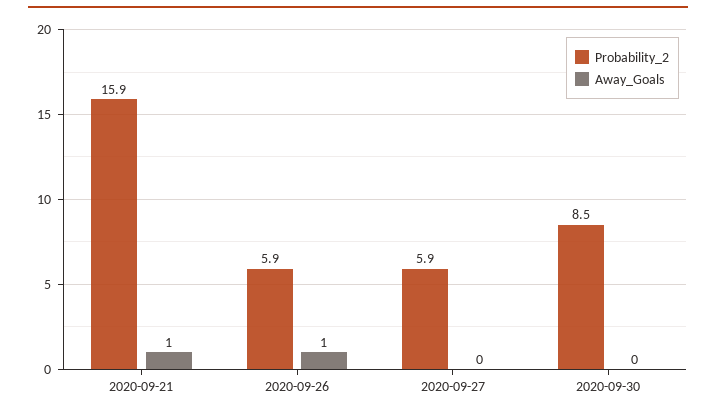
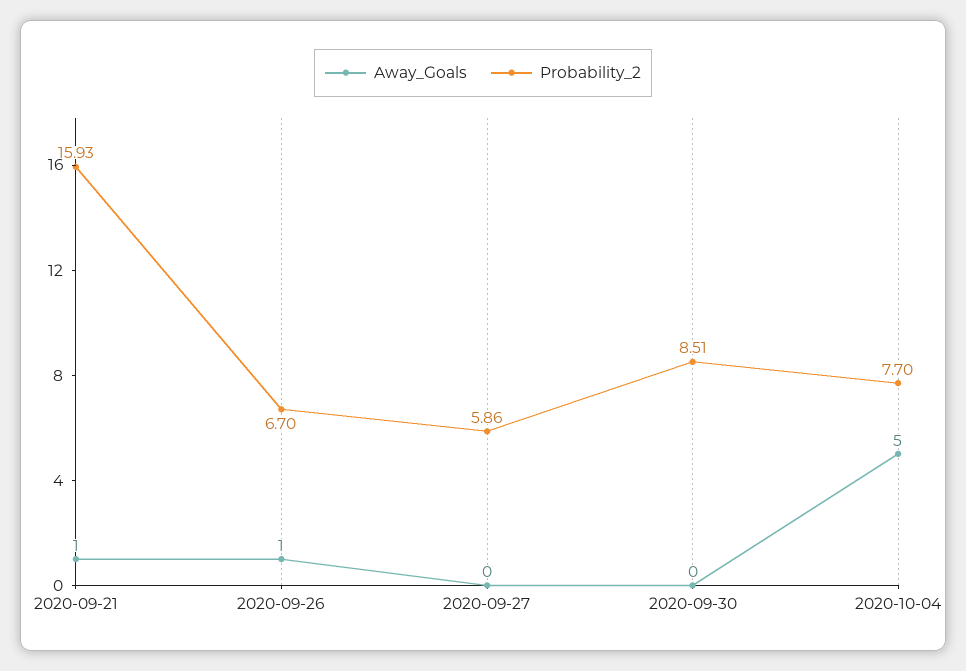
Probability_2, 2020-09-26: 5.9 -> 6.7
Away_Goals, 2020-10-04: none -> 5
Probability_2, 2020-10-04: none -> 7.7

